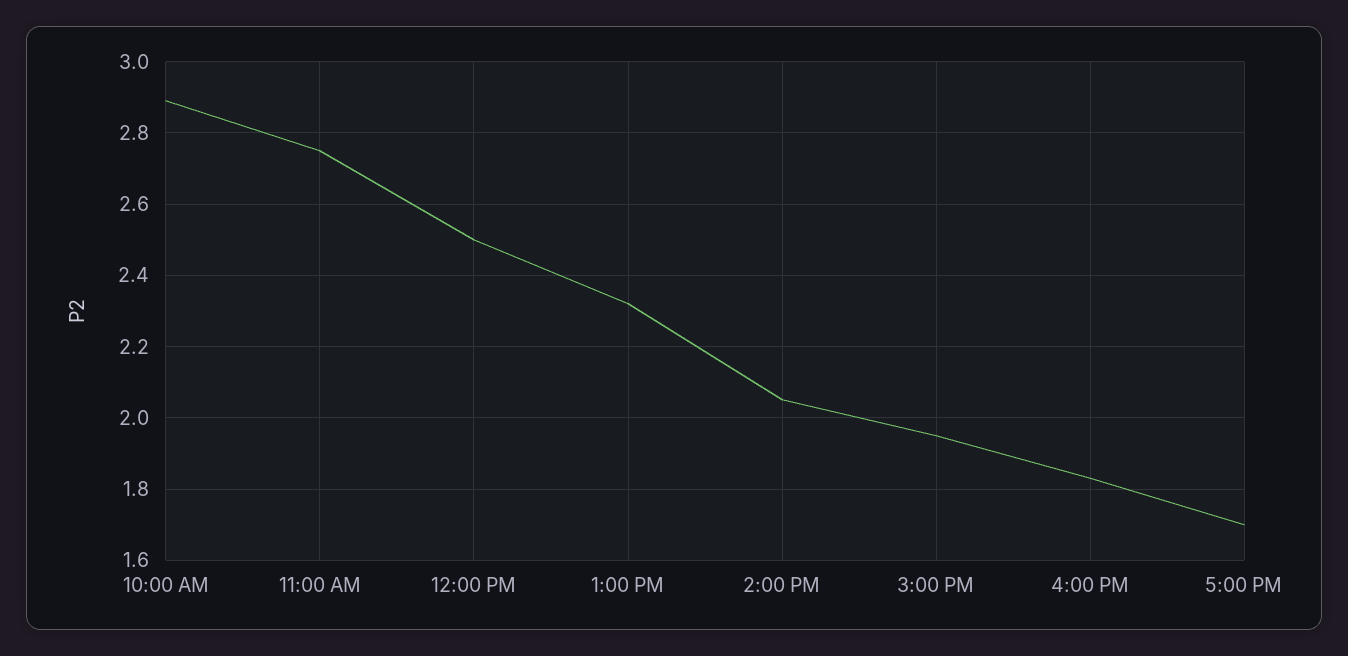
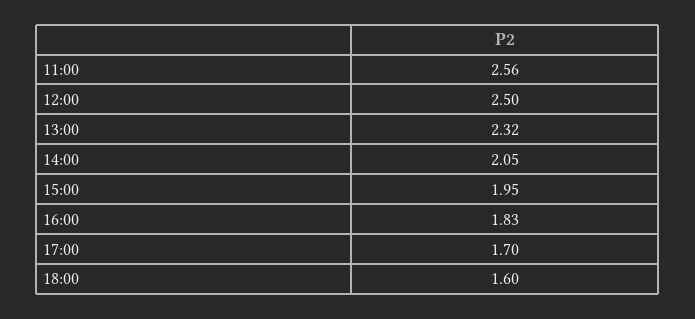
10:00 AM: 2.9 -> none
11:00 AM: 2.75 -> 2.56
18:00: none -> 1.6

